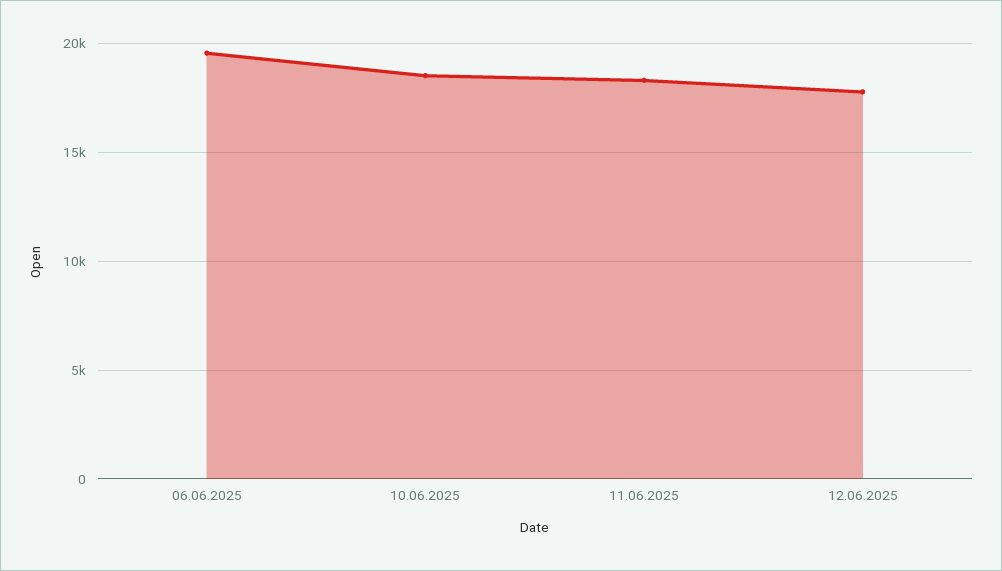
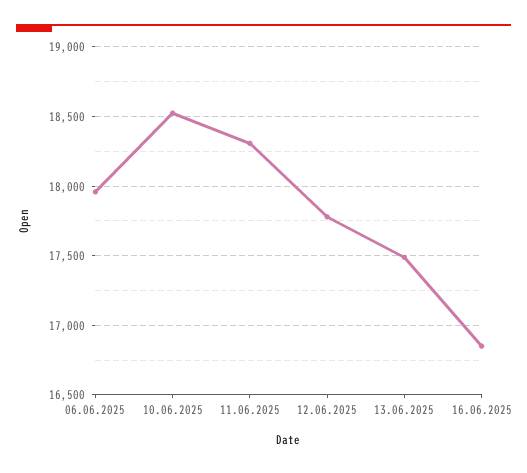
06.06.2025: 19500 -> 17950
13.06.2025: none -> 17500
16.06.2025: none -> 16850

